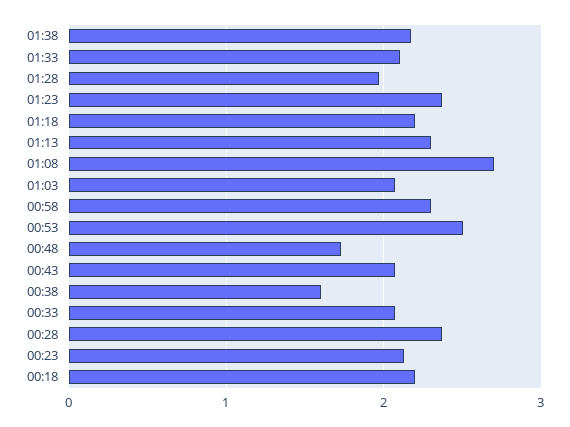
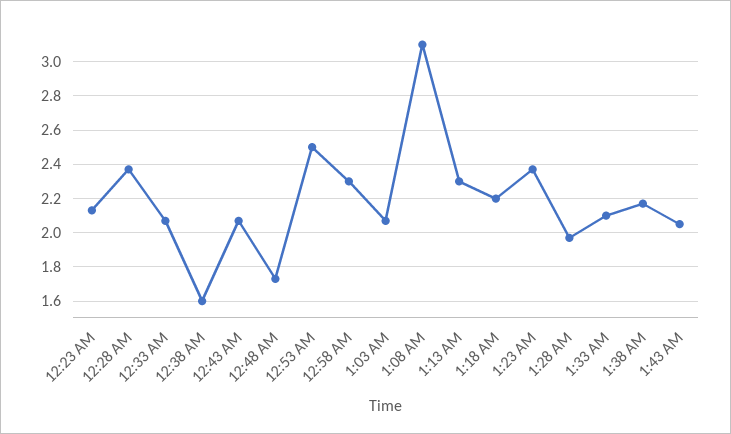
01:08: 2.7 -> 3.1
00:18: 2.2 -> none
1:43 AM: none -> 2.05

